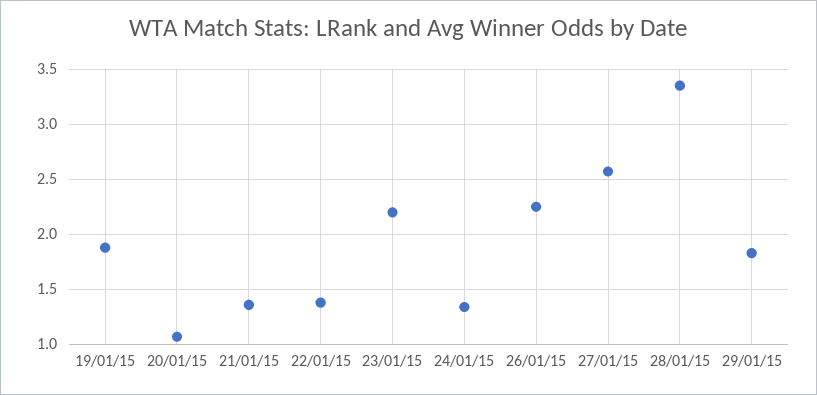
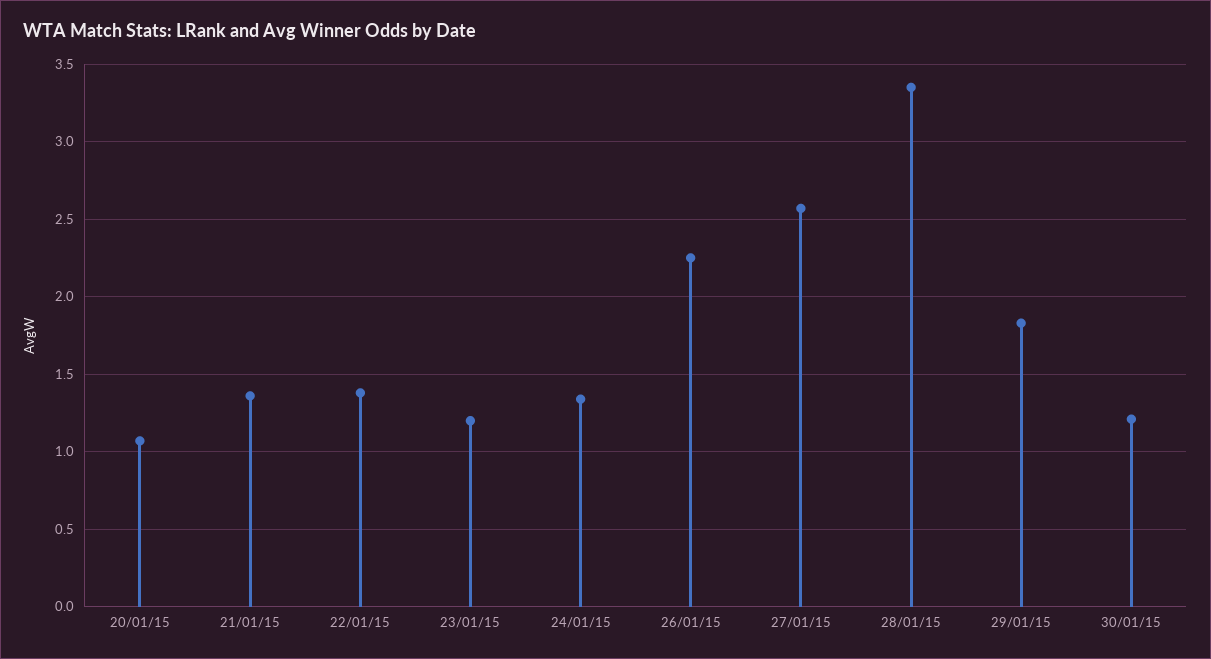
19/01/15: 1.9 -> none
23/01/15: 2.2 -> 1.2
30/01/15: none -> 1.2

